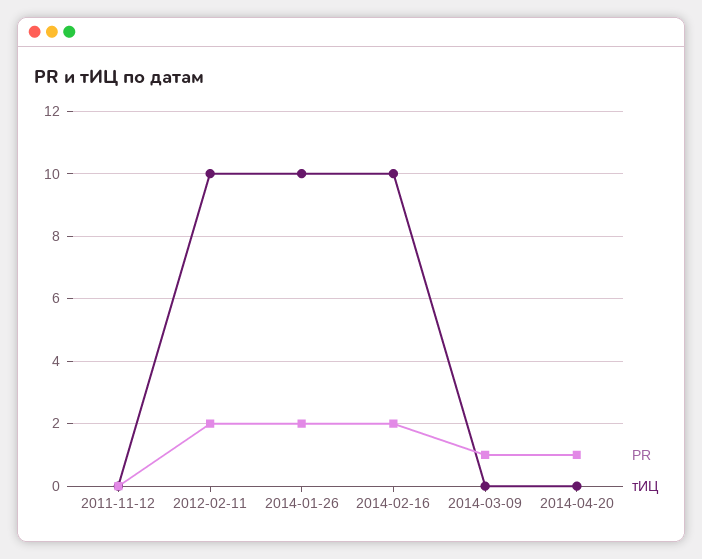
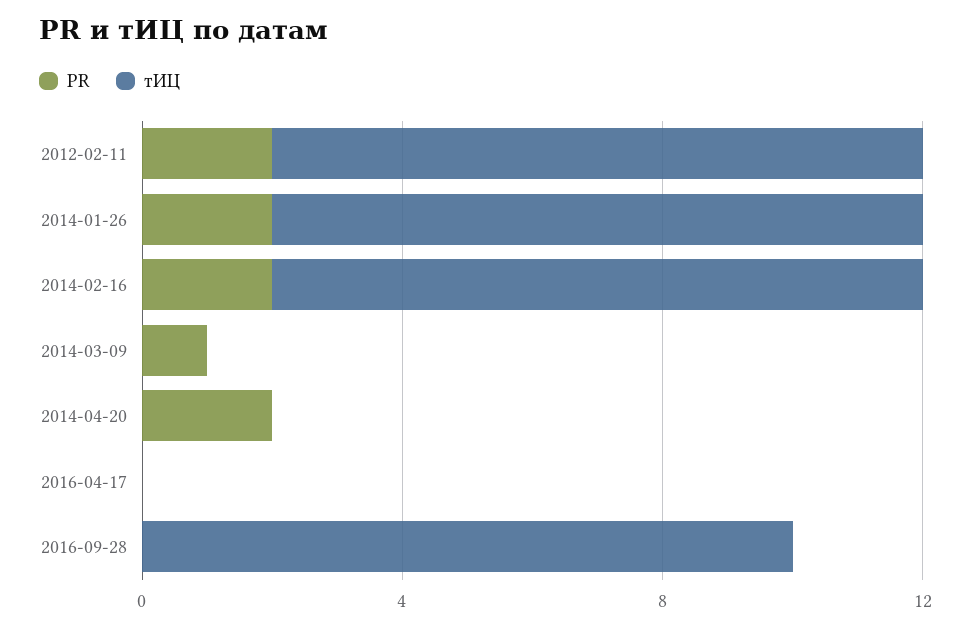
PR, 2011-11-12: 0 -> none
тИЦ, 2011-11-12: 0 -> none
PR, 2014-04-20: 1 -> 2
PR, 2016-04-17: none -> 0
тИЦ, 2016-04-17: none -> 0
PR, 2016-09-28: none -> 0
тИЦ, 2016-09-28: none -> 10

